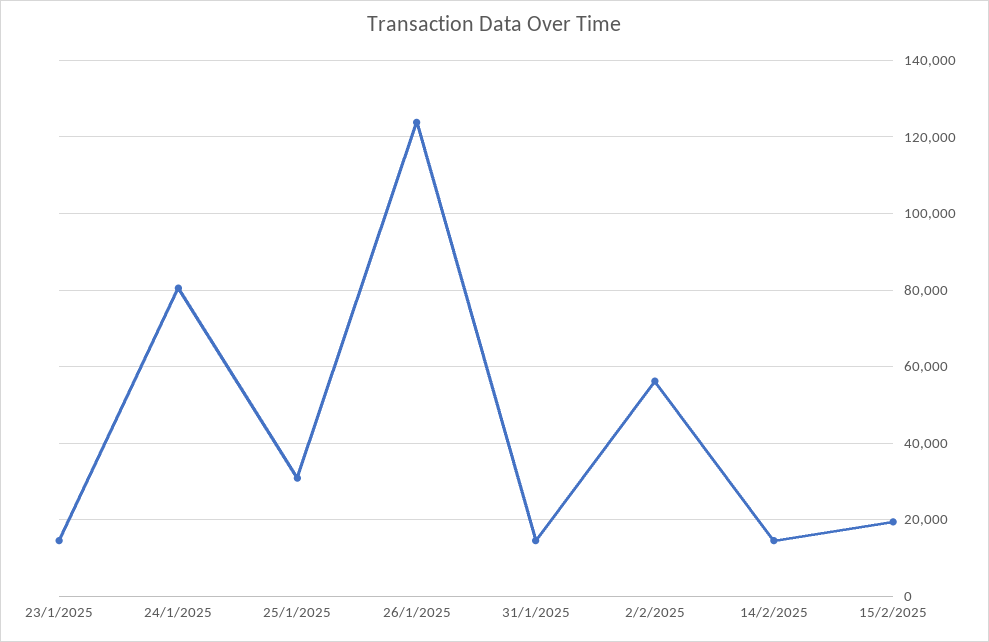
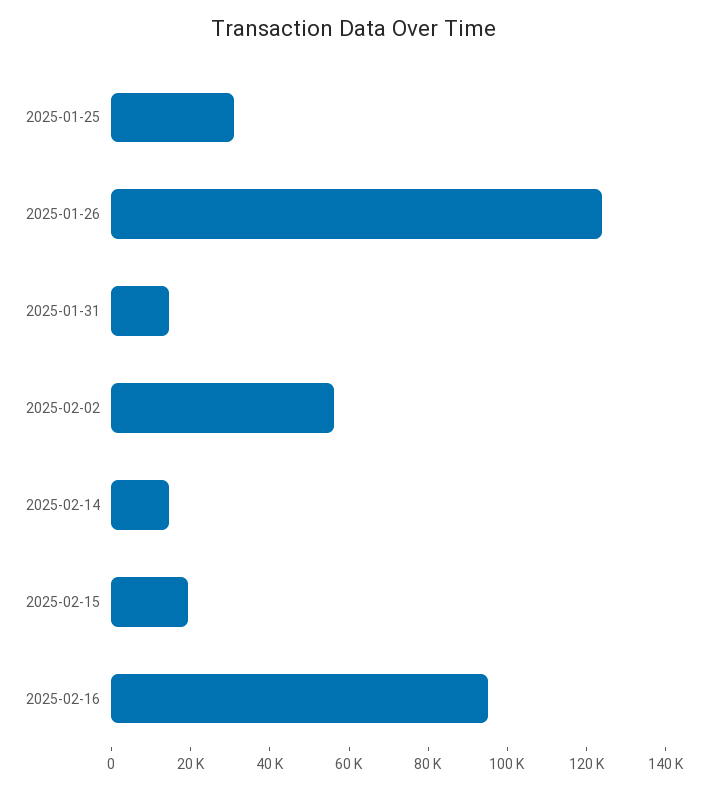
23/1/2025: 14000 -> none
24/1/2025: 80000 -> none
2025-02-16: none -> 95000

